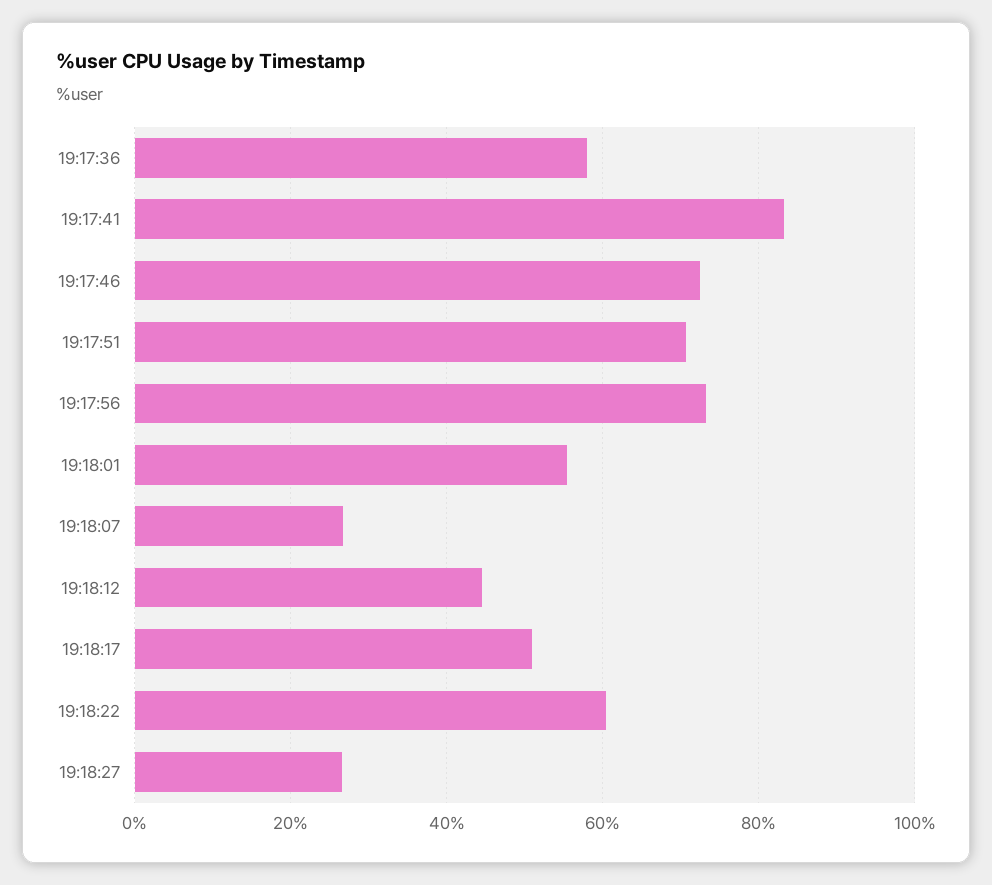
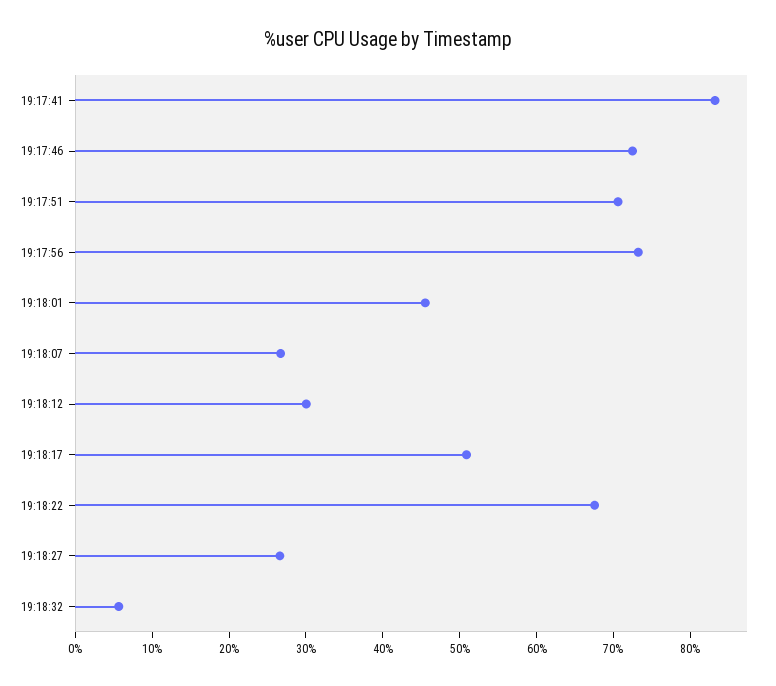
19:17:36: 58 -> none
19:18:01: 56 -> 46
19:18:12: 44 -> 30
19:18:22: 60 -> 68
19:18:32: none -> 6

